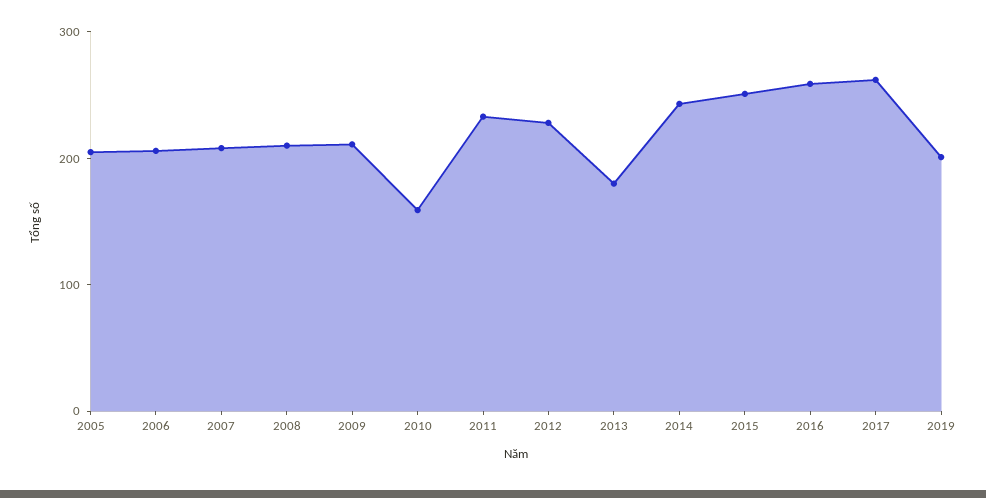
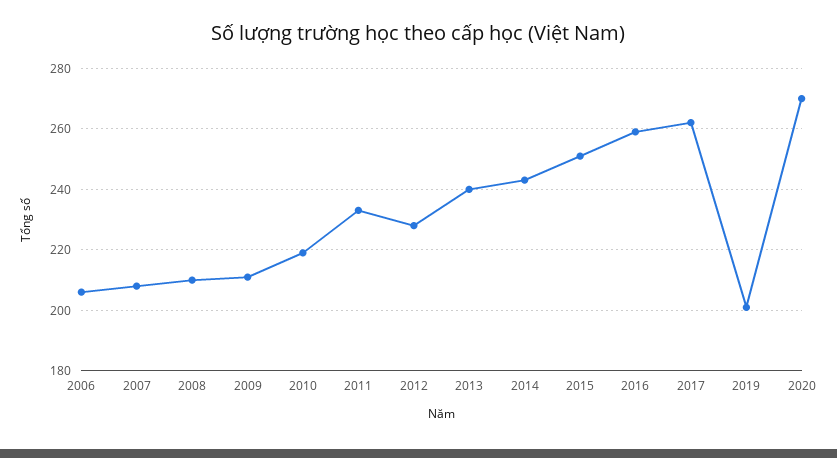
2005: 200 -> none
2010: 160 -> 220
2013: 180 -> 240
2020: none -> 270

